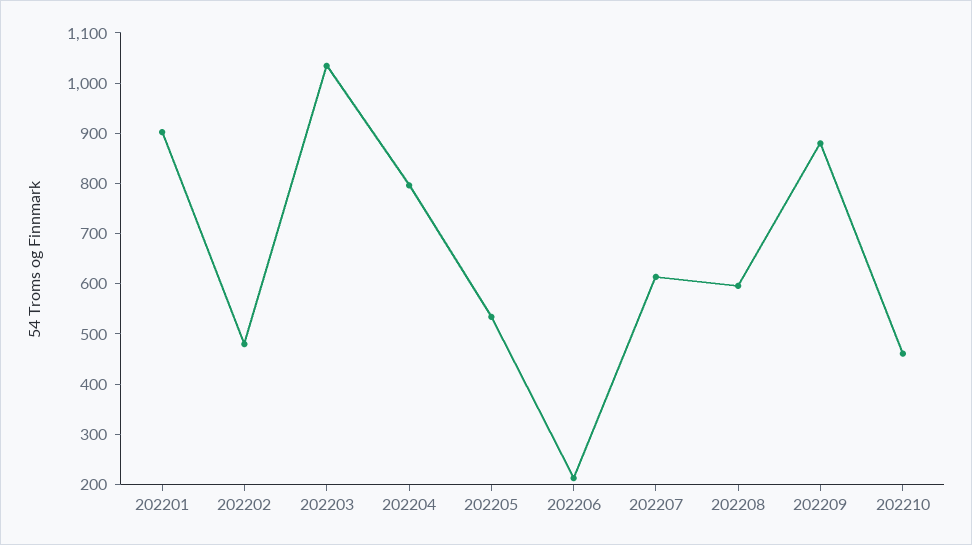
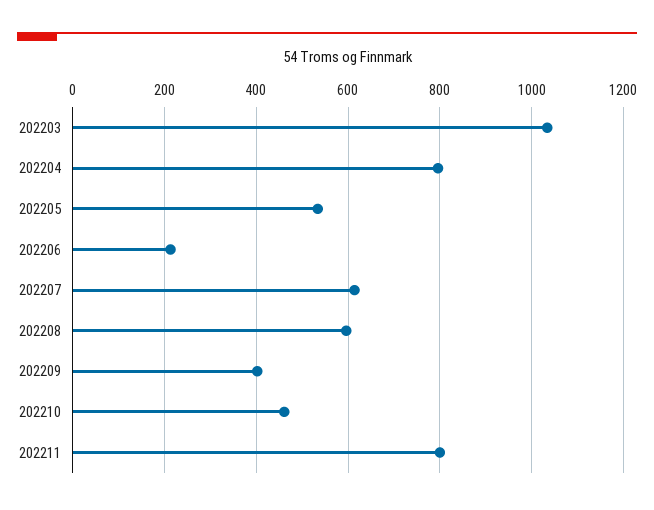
202201: 900 -> none
202202: 480 -> none
202209: 880 -> 400
202211: none -> 800

